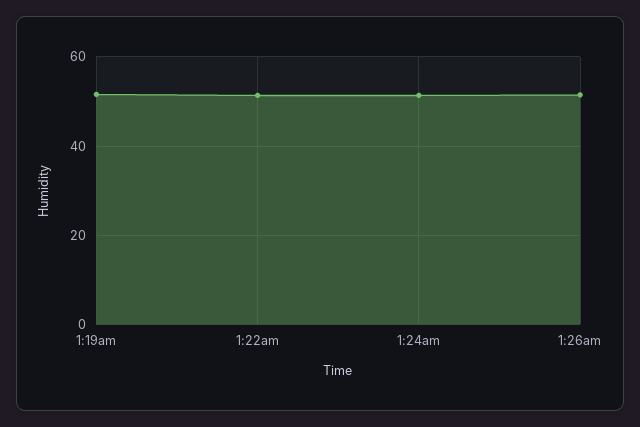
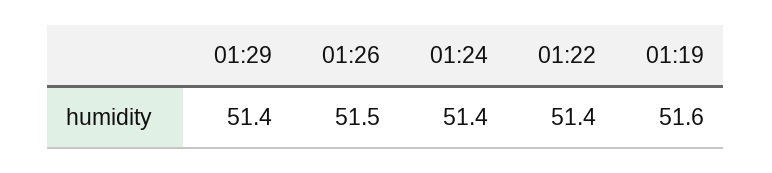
01:29: none -> 51.4

